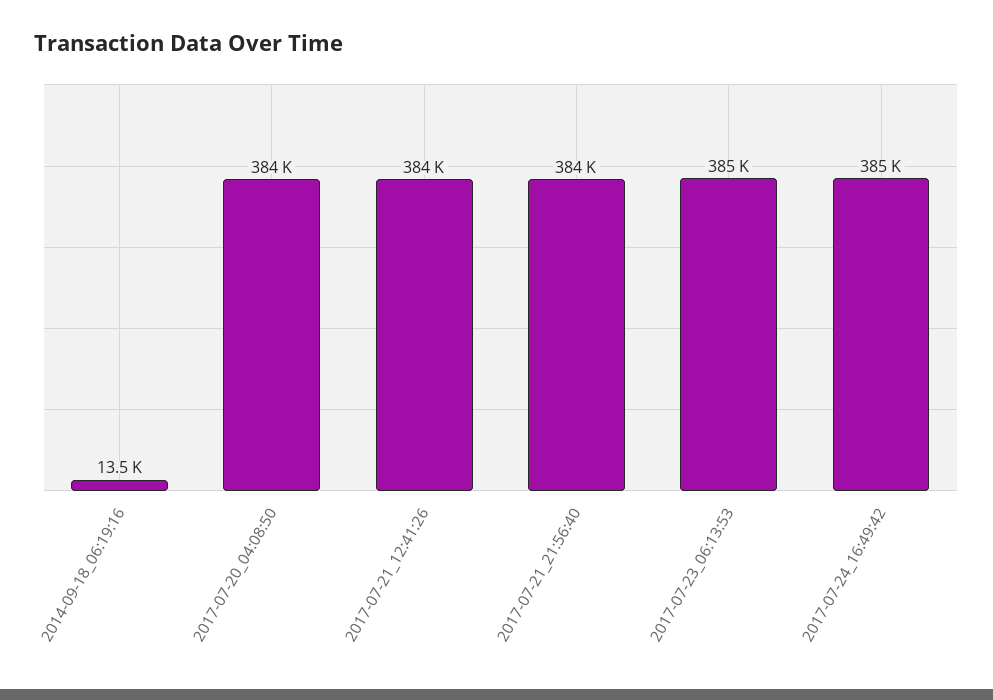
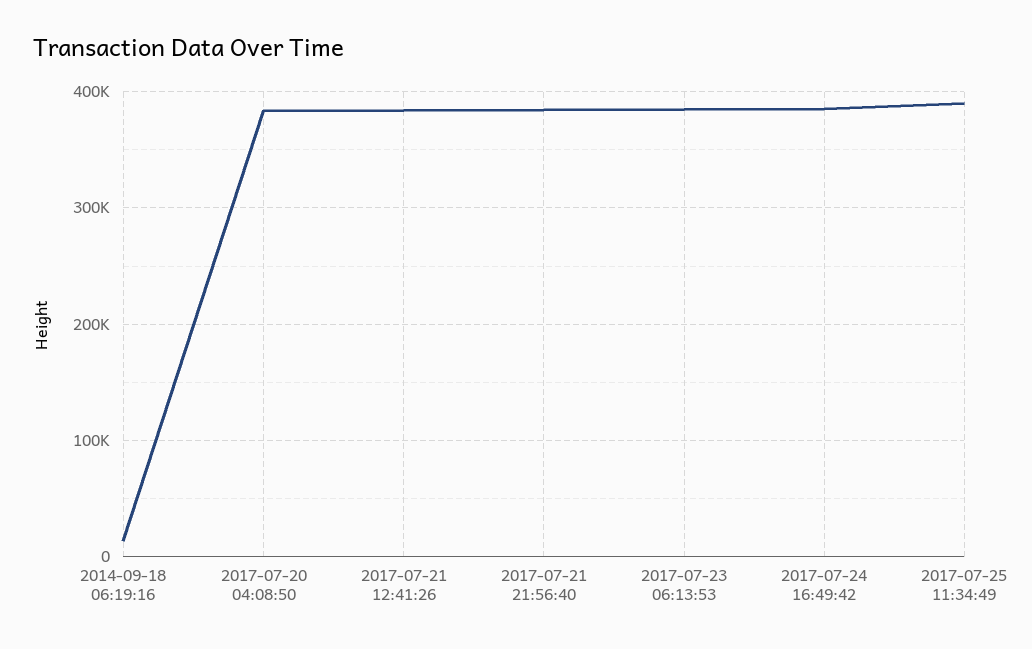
2017-07-25 11:34:49: none -> 390000

